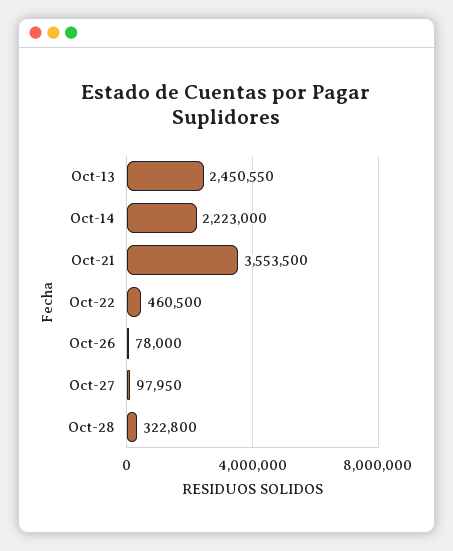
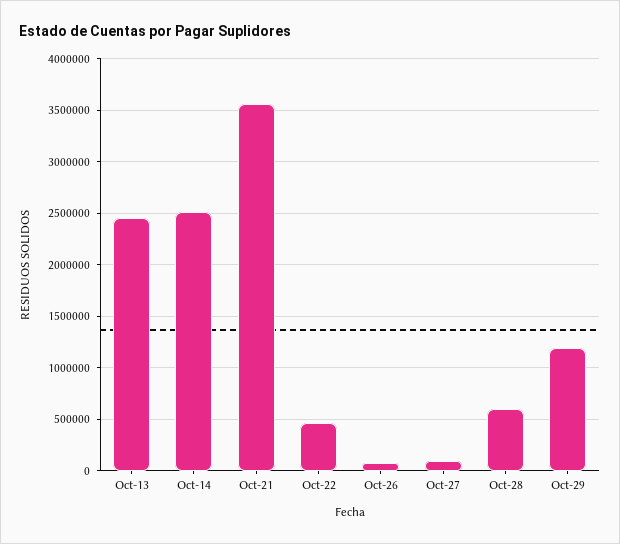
Oct-14: 2223000 -> 2500000
Oct-28: 322800 -> 600000
Oct-29: none -> 1200000

